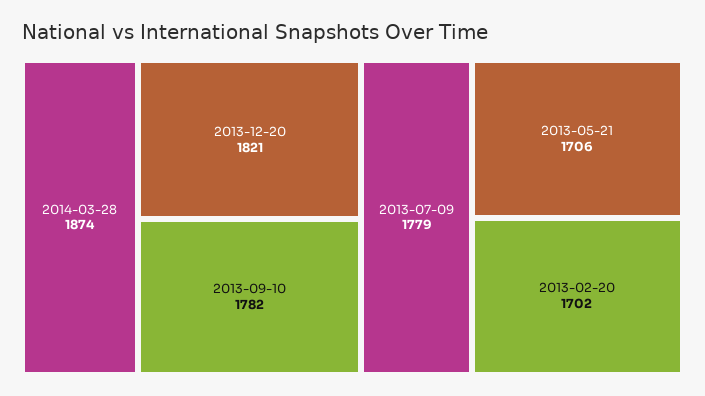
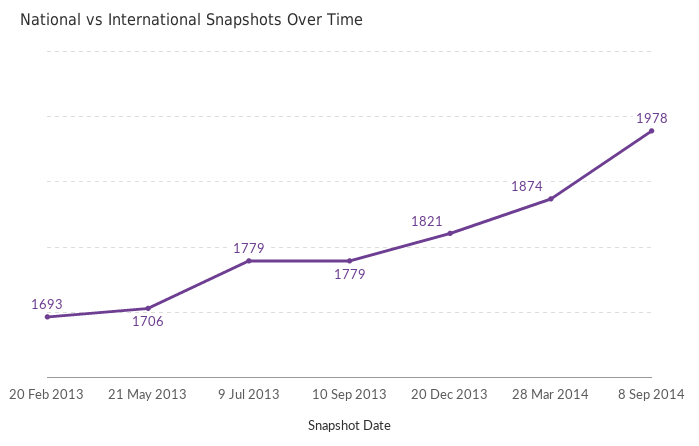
2013-09-10: 1782 -> 1779
2013-02-20: 1702 -> 1693
8 Sep 2014: none -> 1978

